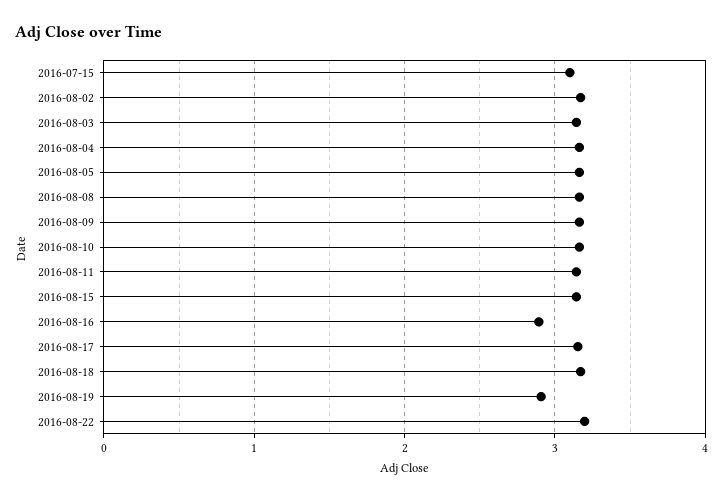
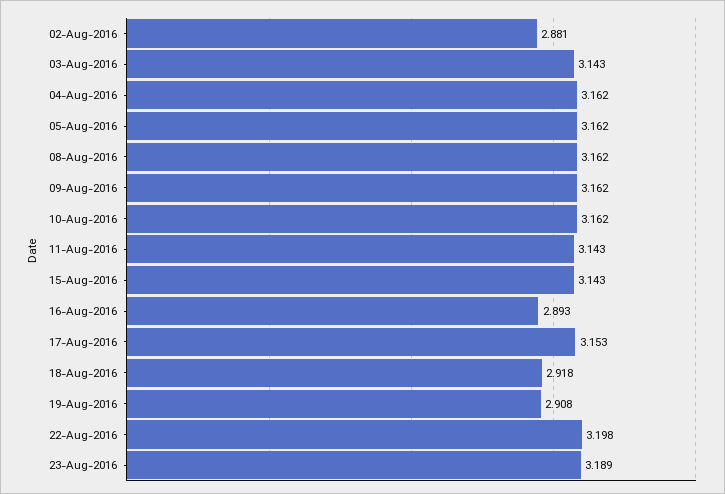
2016-07-15: 3.1 -> none
2016-08-02: 3.2 -> 2.881
2016-08-18: 3.2 -> 2.918
23-Aug-2016: none -> 3.189

